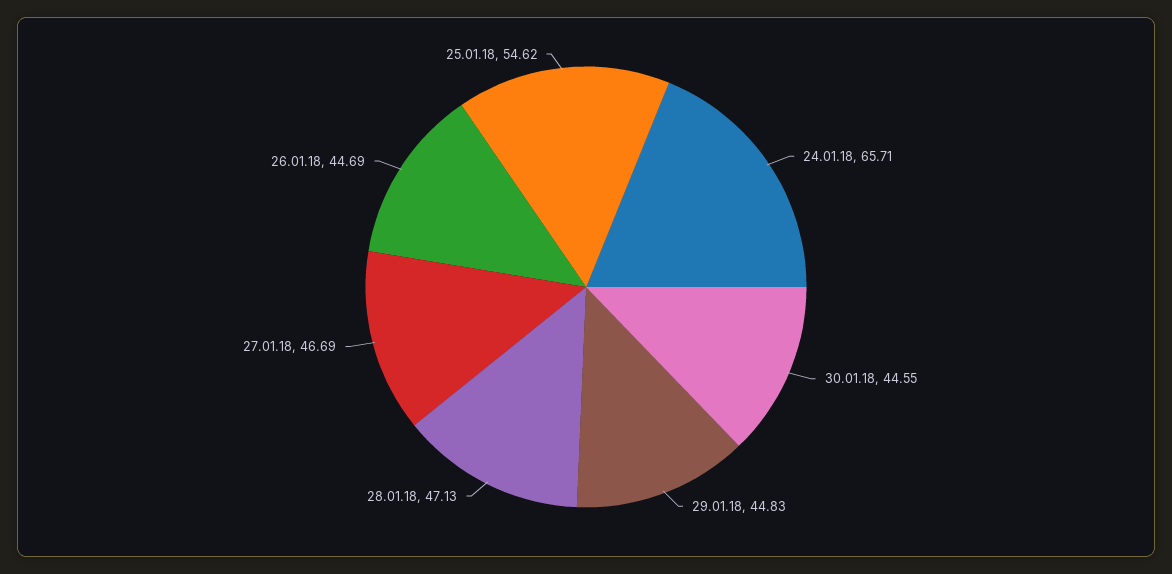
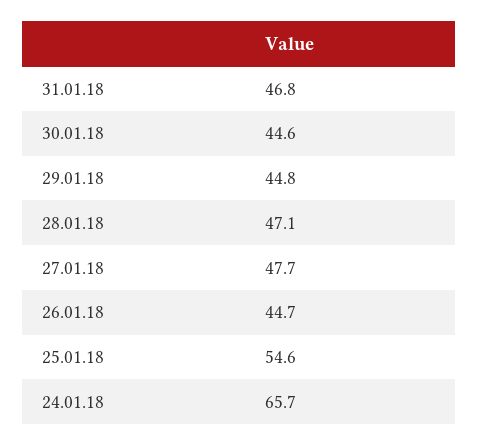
27.01.18: 46.69 -> 47.7
31.01.18: none -> 46.8

